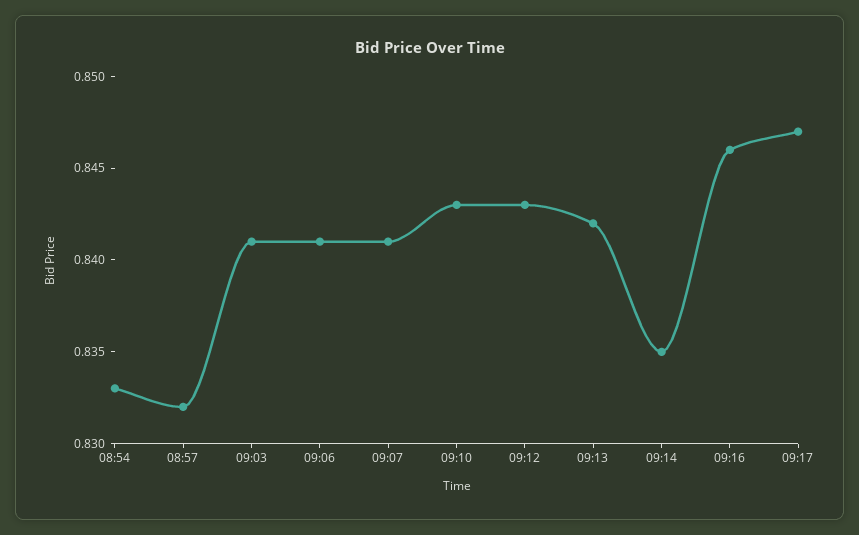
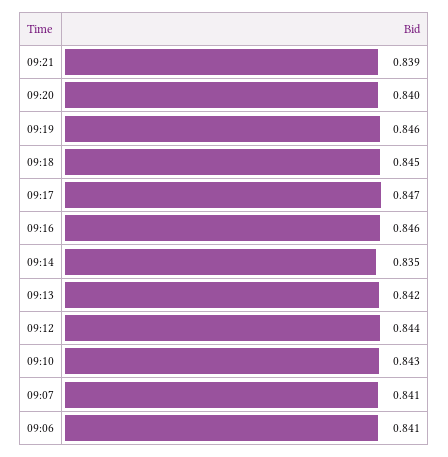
08:54: 0.833 -> none
08:57: 0.832 -> none
09:03: 0.841 -> none
09:12: 0.843 -> 0.844
09:21: none -> 0.839
09:20: none -> 0.84
09:19: none -> 0.846
09:18: none -> 0.845

